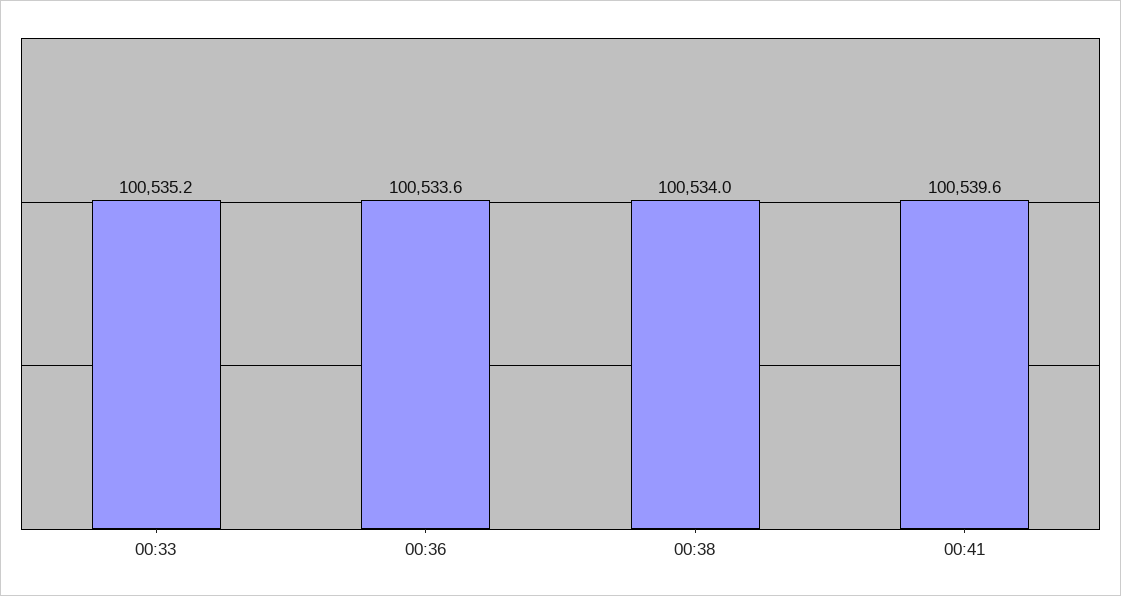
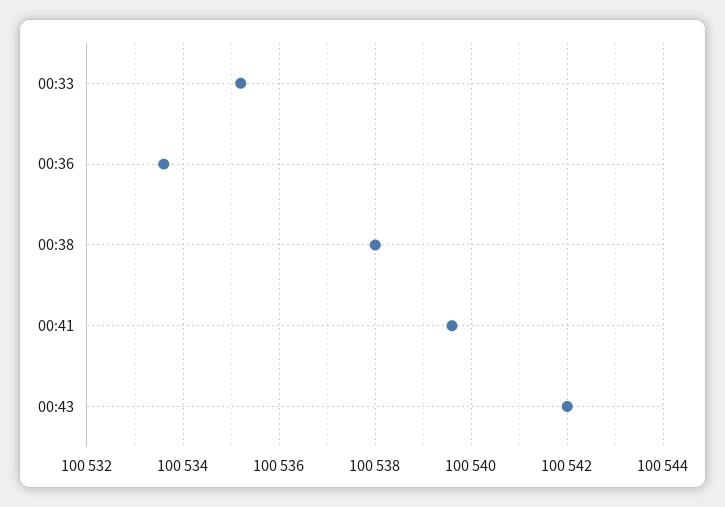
00:38: 100534 -> 100538
00:43: none -> 100542

